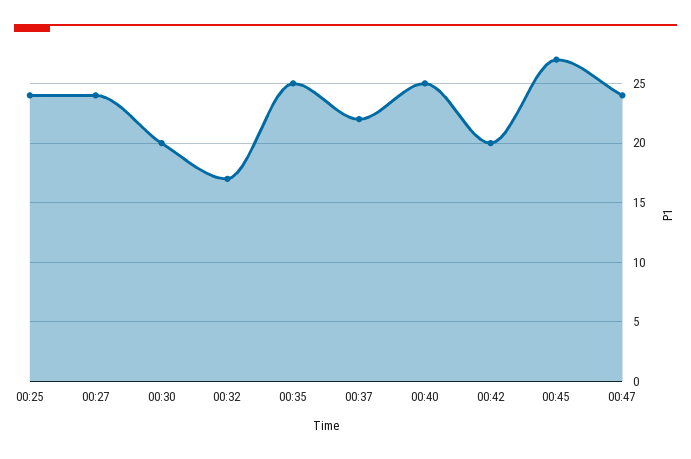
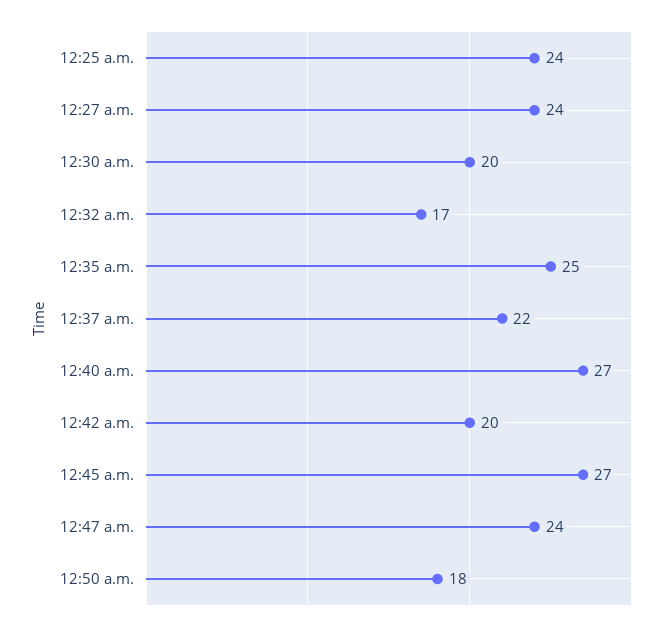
00:40: 25 -> 27
12:50 a.m.: none -> 18

